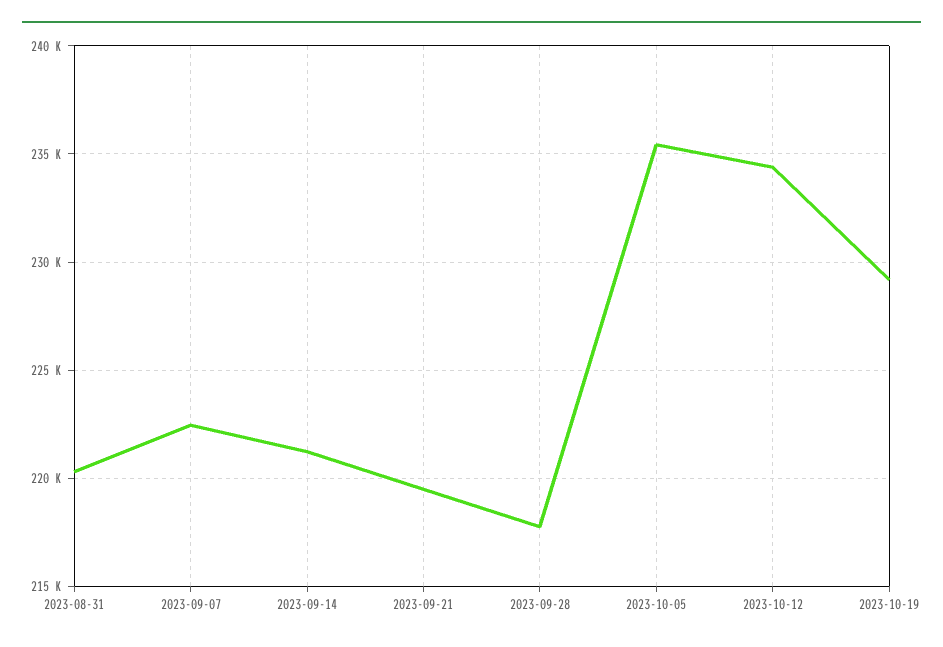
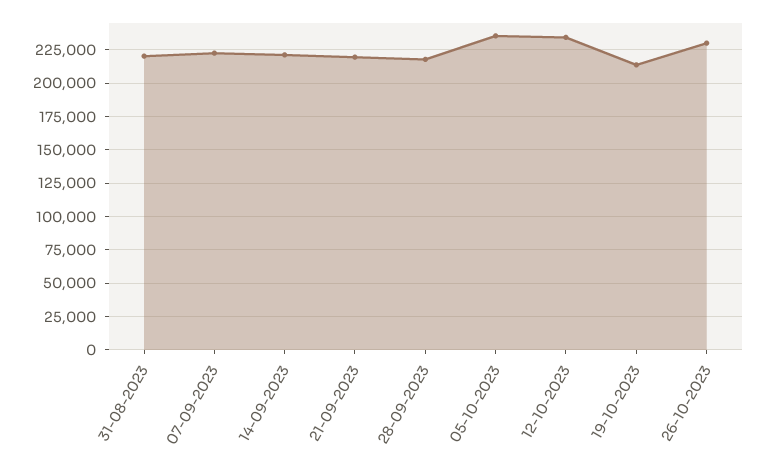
2023-10-19: 229000 -> 215000
26-10-2023: none -> 230000

